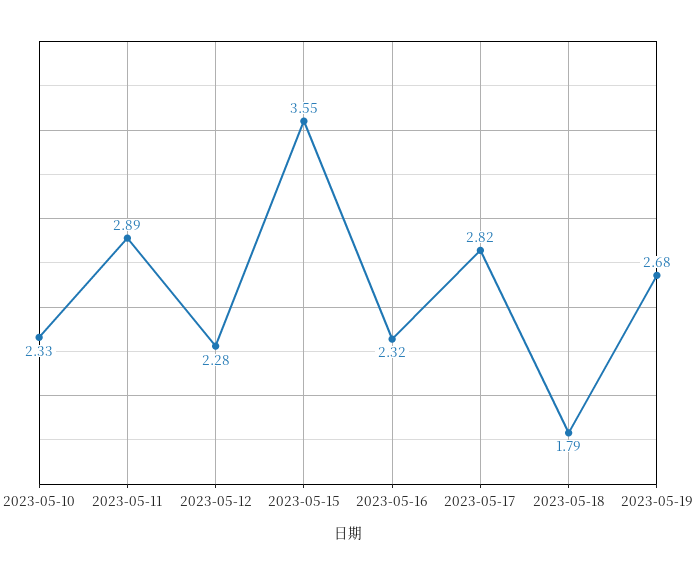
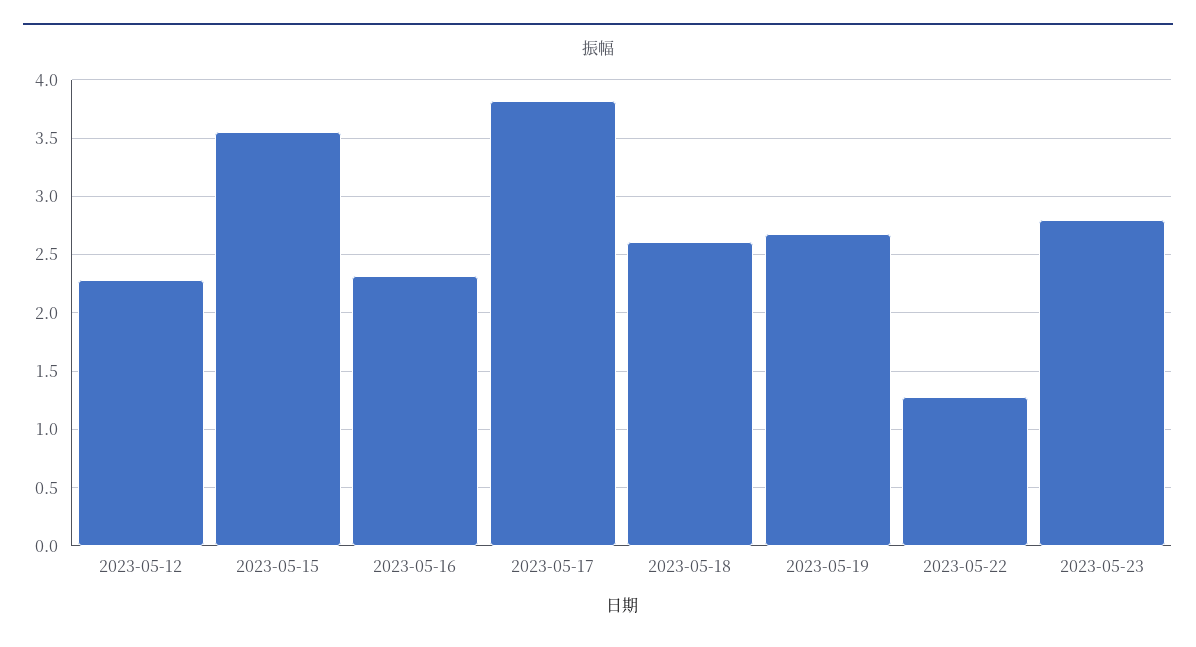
2023-05-10: 2.33 -> none
2023-05-11: 2.89 -> none
2023-05-17: 2.82 -> 3.8
2023-05-18: 1.79 -> 2.6
2023-05-22: none -> 1.3
2023-05-23: none -> 2.8

